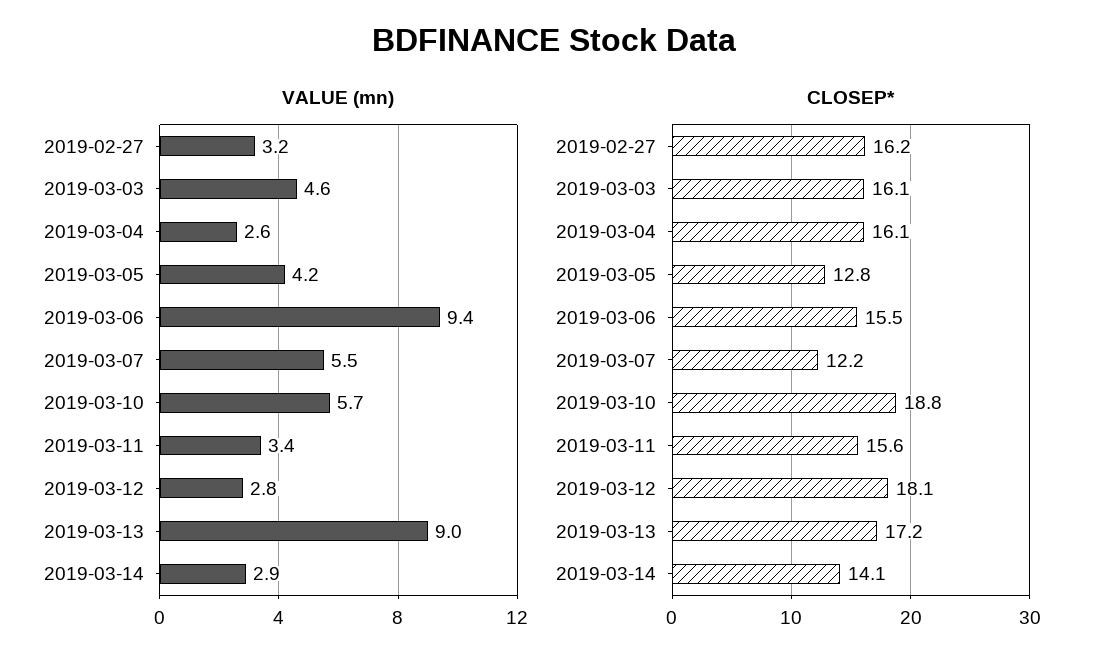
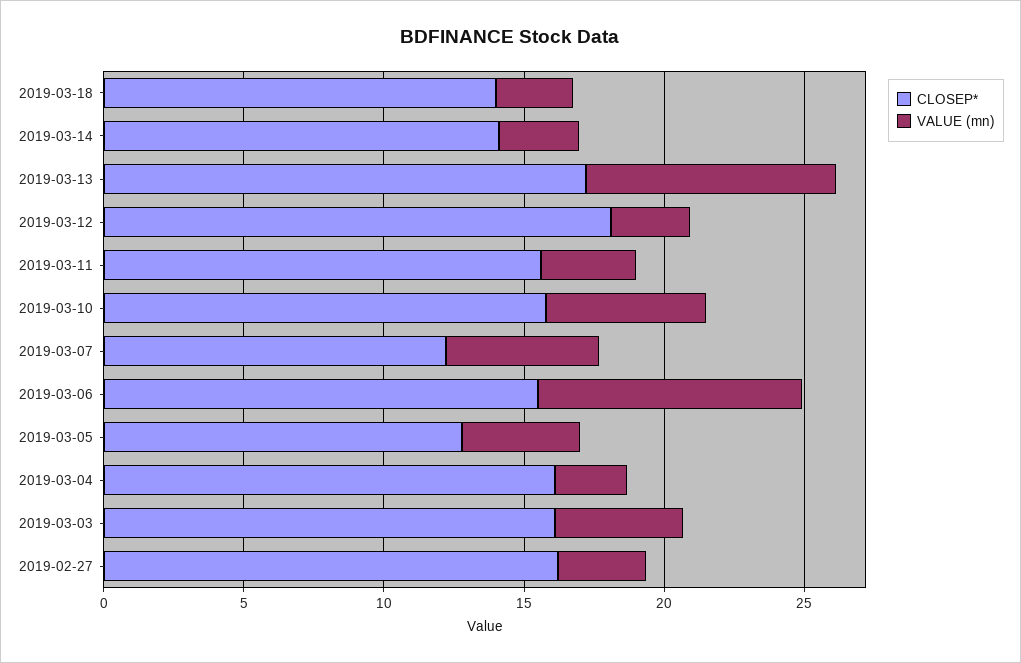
CLOSEP*, 2019-03-10: 18.8 -> 16
CLOSEP*, 2019-03-18: none -> 14
VALUE (mn), 2019-03-18: none -> 3

